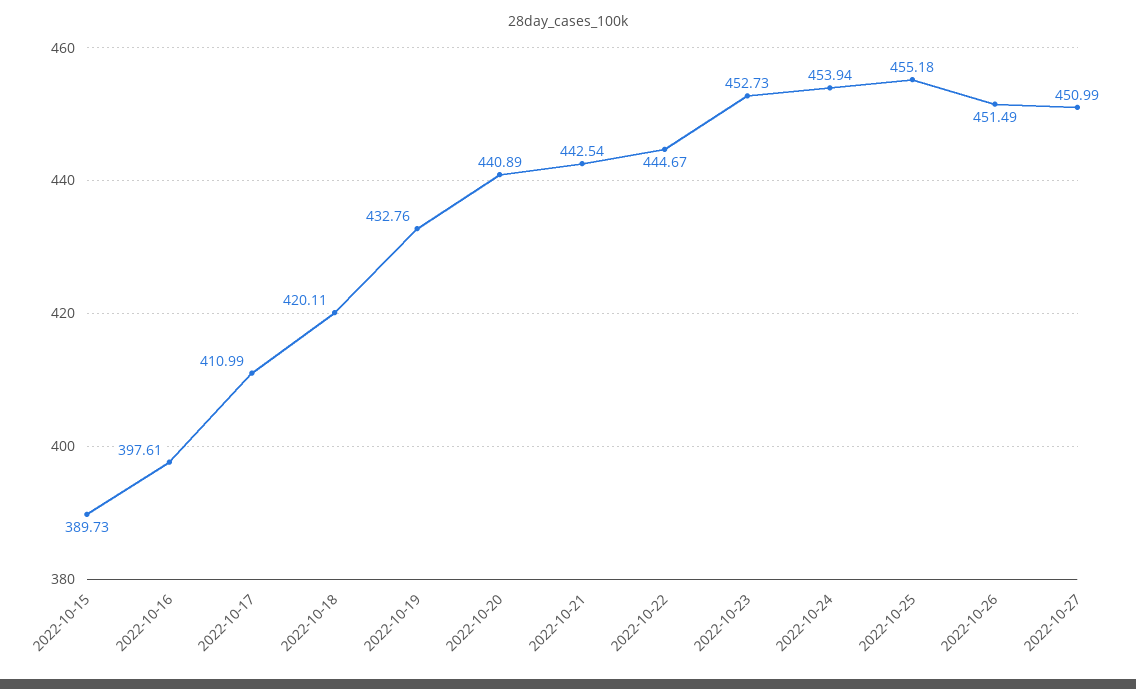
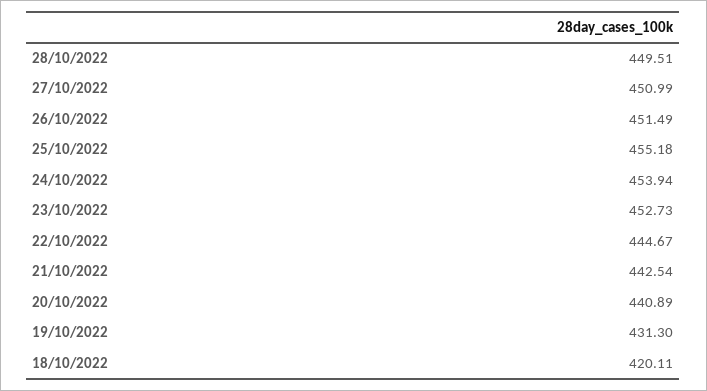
2022-10-15: 389.73 -> none
2022-10-16: 397.61 -> none
2022-10-17: 410.99 -> none
2022-10-19: 432.76 -> 431.3
28/10/2022: none -> 449.51

